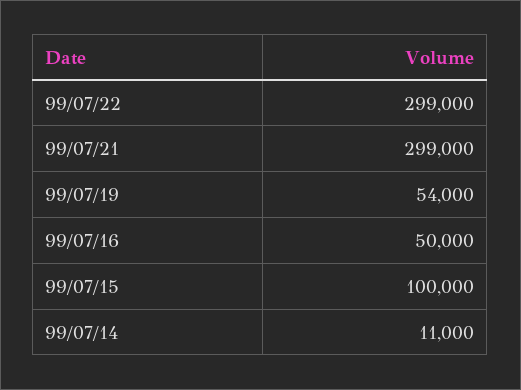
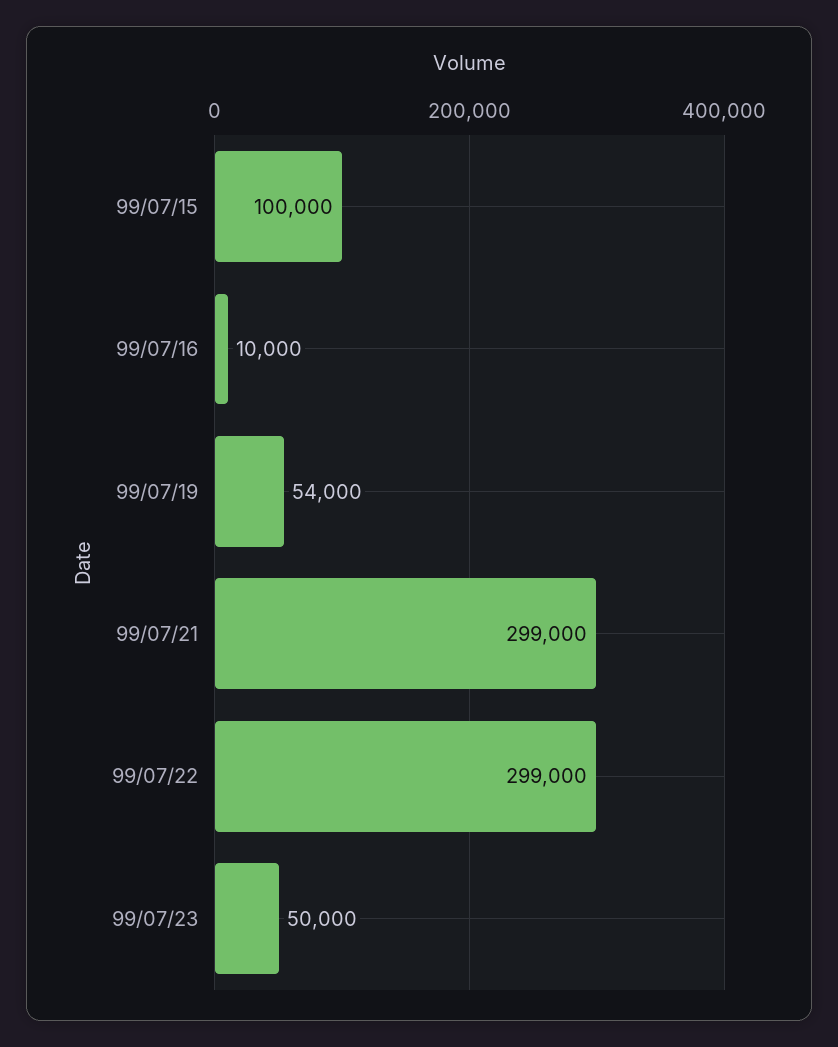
99/07/16: 50000 -> 10000
99/07/14: 11000 -> none
99/07/23: none -> 50000

